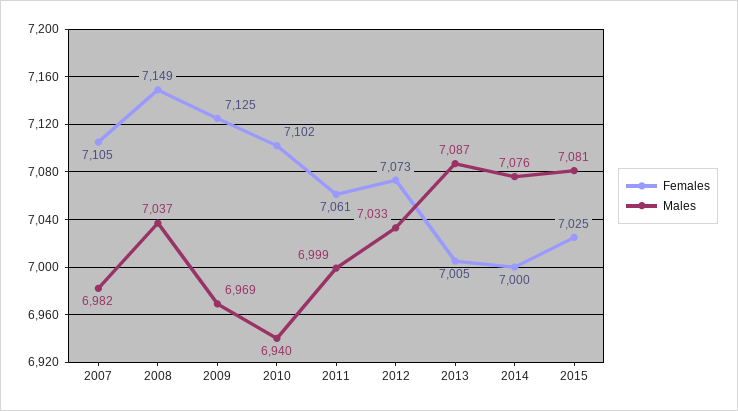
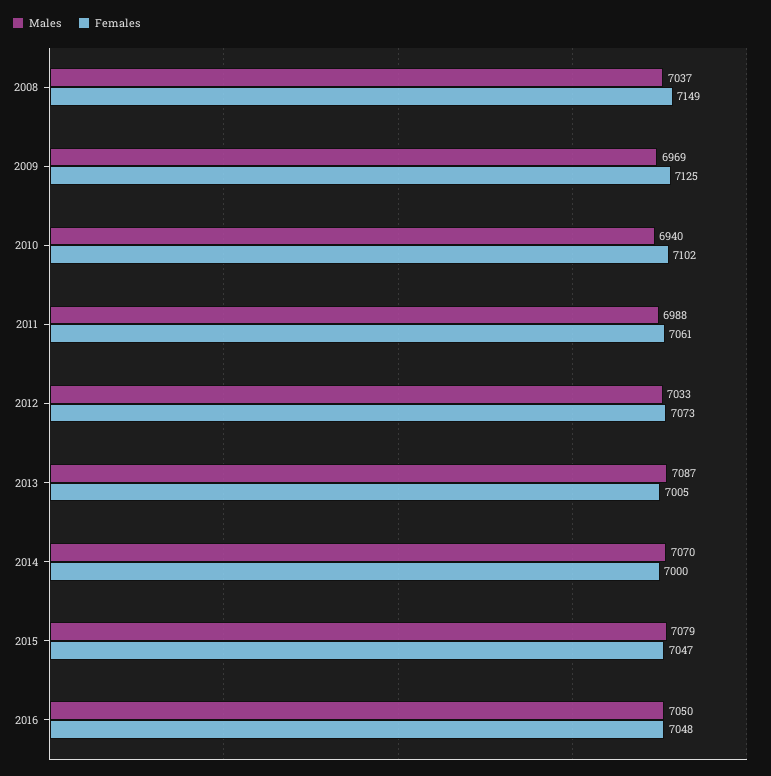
Females, 2007: 7105 -> none
Males, 2007: 6982 -> none
Males, 2011: 6999 -> 6988
Males, 2014: 7076 -> 7070
Females, 2015: 7025 -> 7047
Males, 2015: 7081 -> 7079
Males, 2016: none -> 7050
Females, 2016: none -> 7048

